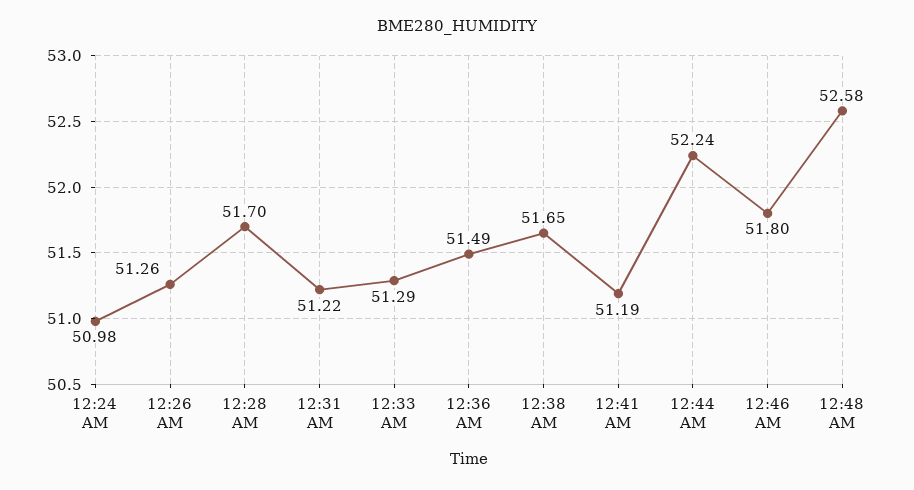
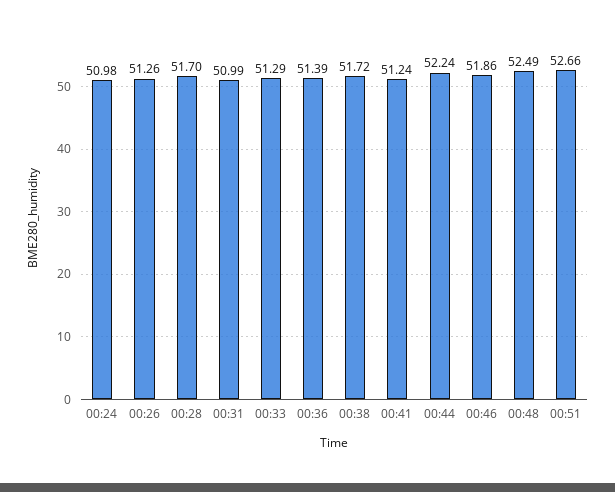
12:31 AM: 51.22 -> 50.99
12:36 AM: 51.49 -> 51.39
12:38 AM: 51.65 -> 51.72
12:41 AM: 51.19 -> 51.24
12:46 AM: 51.8 -> 51.86
12:48 AM: 52.58 -> 52.49
00:51: none -> 52.66

